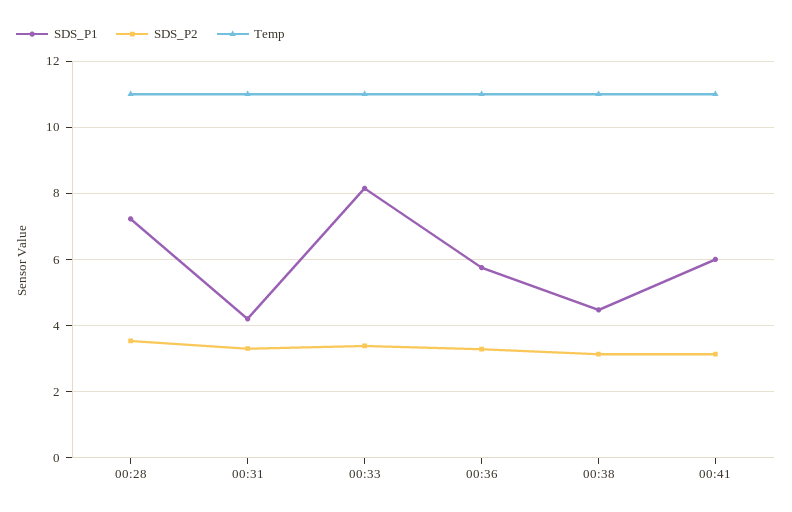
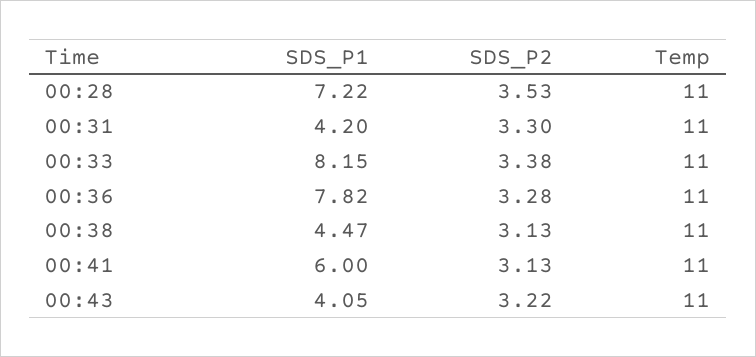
SDS_P1, 00:36: 5.8 -> 7.82
SDS_P1, 00:43: none -> 4.05
SDS_P2, 00:43: none -> 3.22
Temp, 00:43: none -> 11

